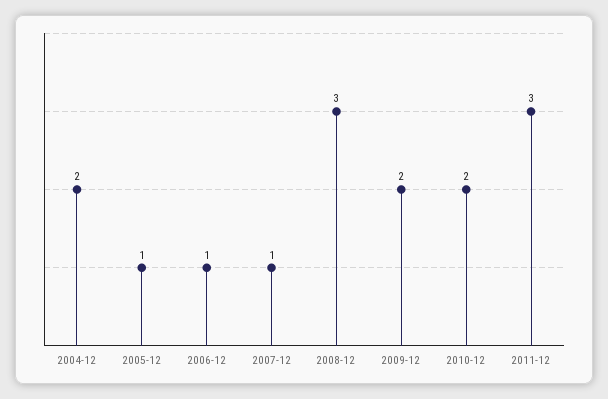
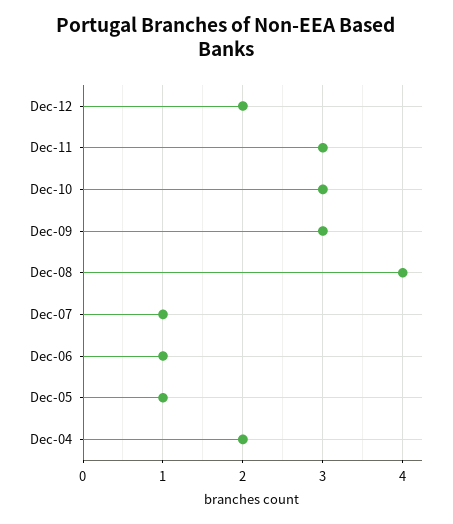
2008-12: 3 -> 4
2009-12: 2 -> 3
2010-12: 2 -> 3
Dec-12: none -> 2

